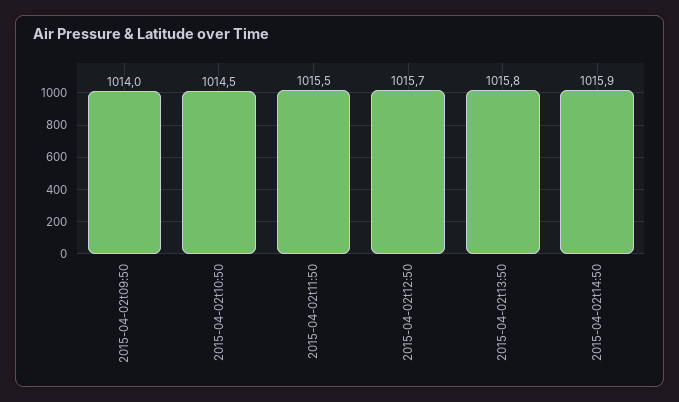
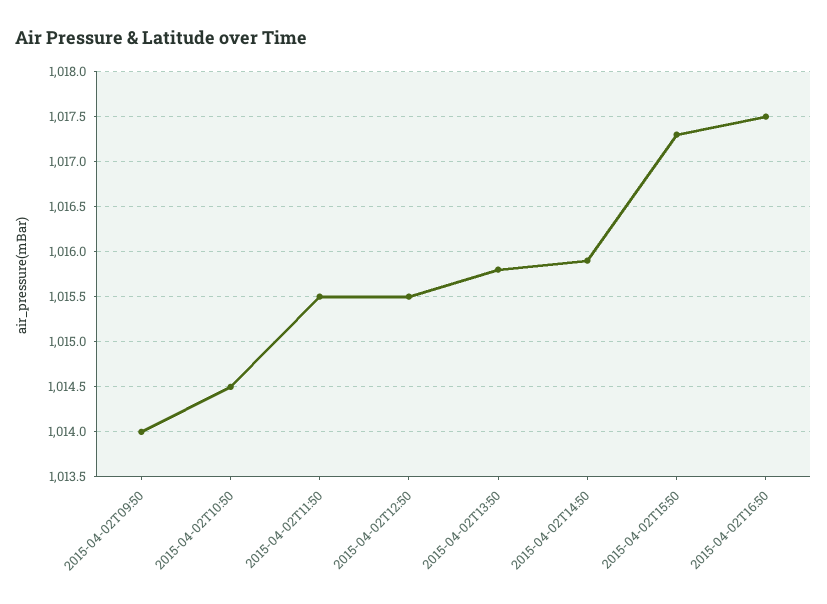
2015-04-02t12:50: 1015.7 -> 1015.5
2015-04-02T15:50: none -> 1017.3
2015-04-02T16:50: none -> 1017.5

